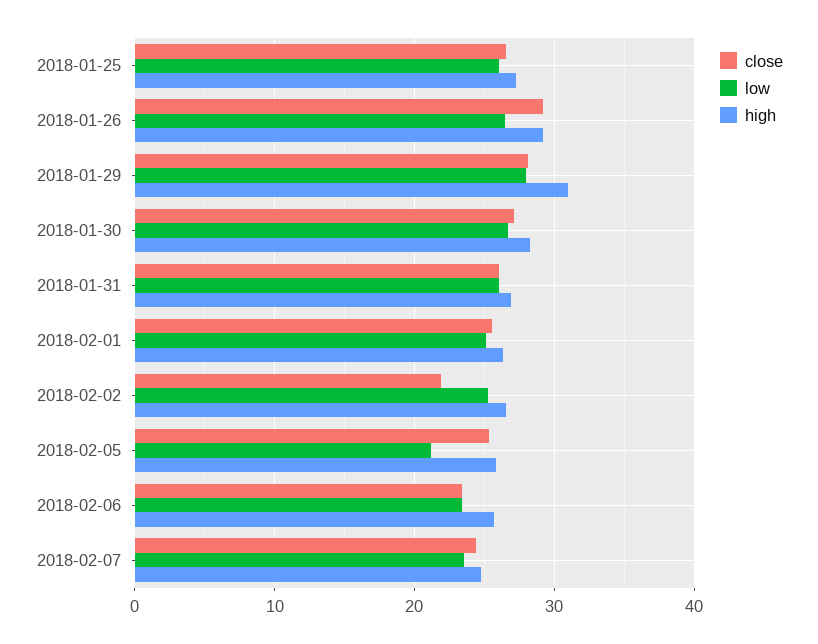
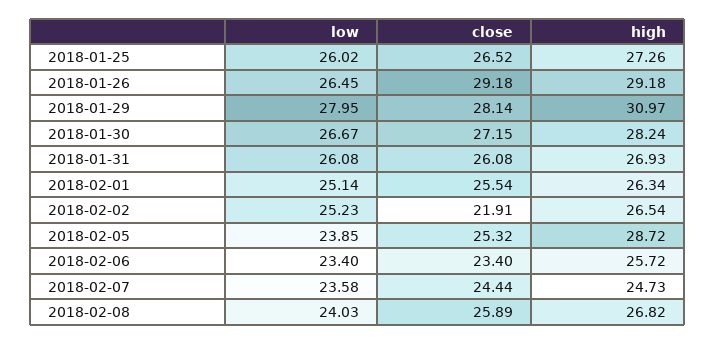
low, 2018-02-05: 21 -> 23.85
high, 2018-02-05: 26 -> 28.72
low, 2018-02-08: none -> 24.03
close, 2018-02-08: none -> 25.89
high, 2018-02-08: none -> 26.82

